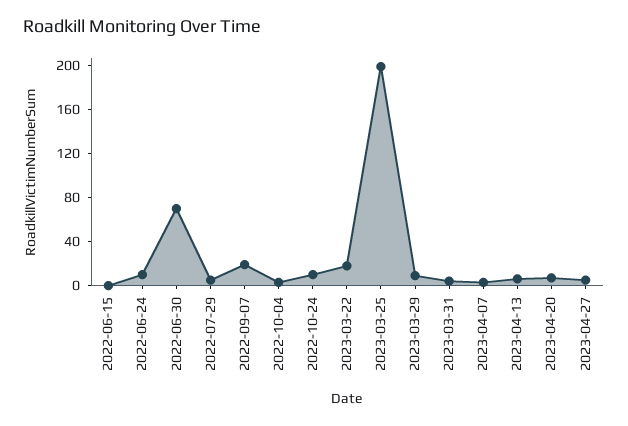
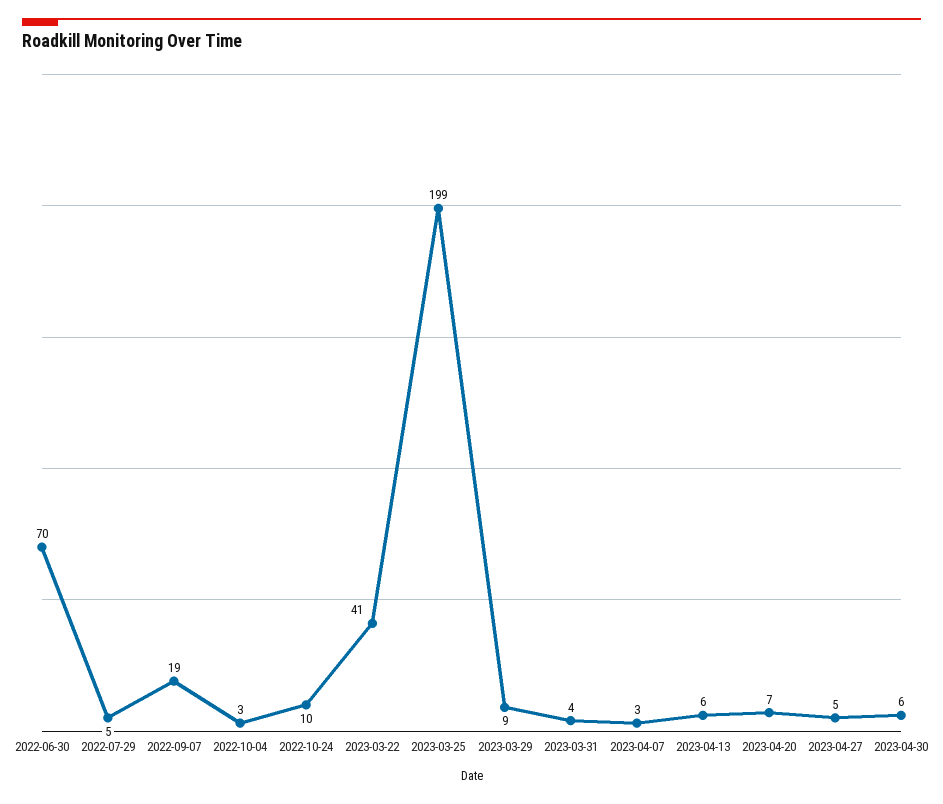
2022-06-15: 0 -> none
2022-06-24: 10 -> none
2023-03-22: 20 -> 41
2023-04-30: none -> 6

